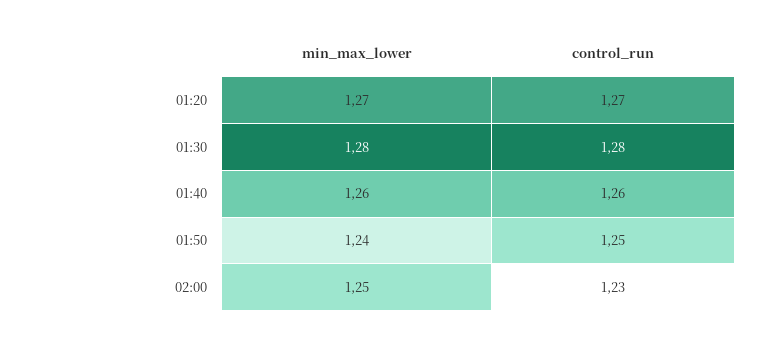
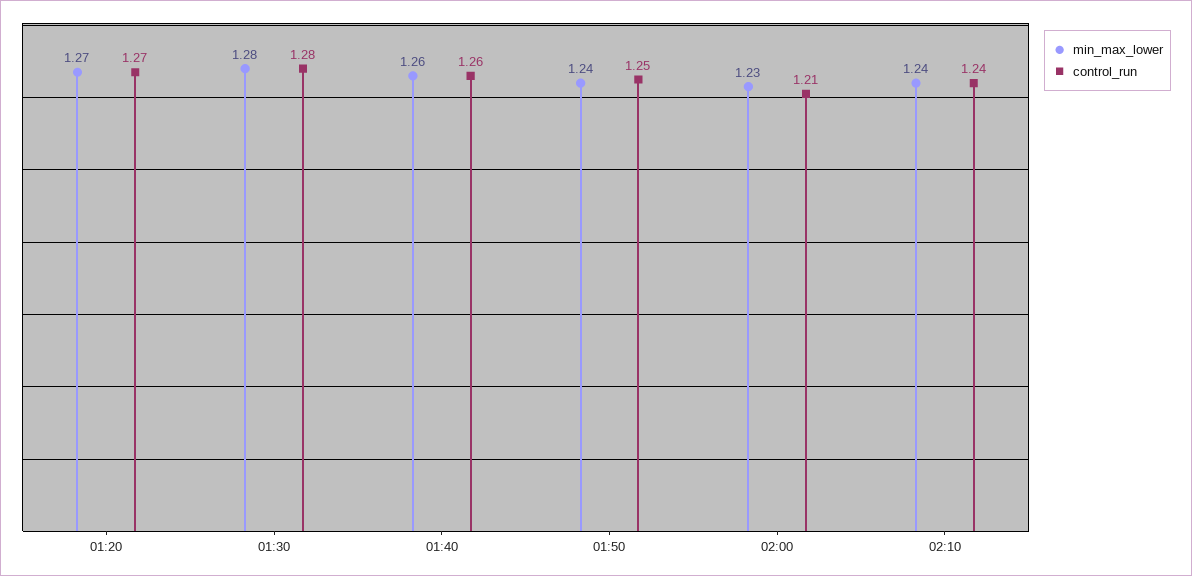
min_max_lower, 02:00: 1.25 -> 1.23
control_run, 02:00: 1.23 -> 1.21
min_max_lower, 02:10: none -> 1.24
control_run, 02:10: none -> 1.24

